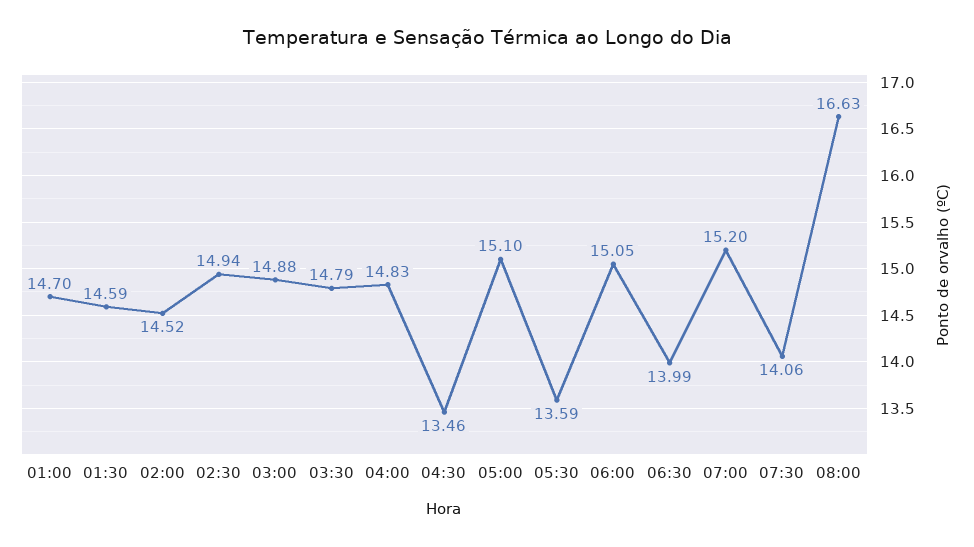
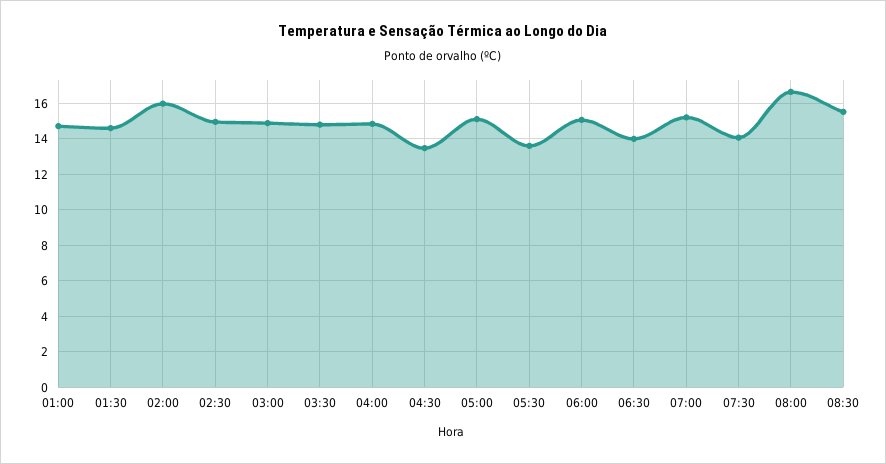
02:00: 14.52 -> 16
08:30: none -> 15.5

